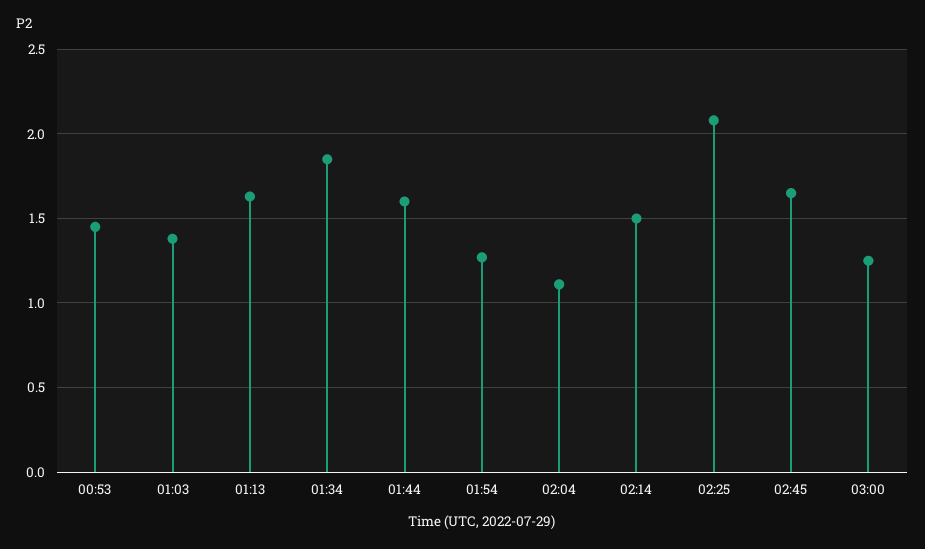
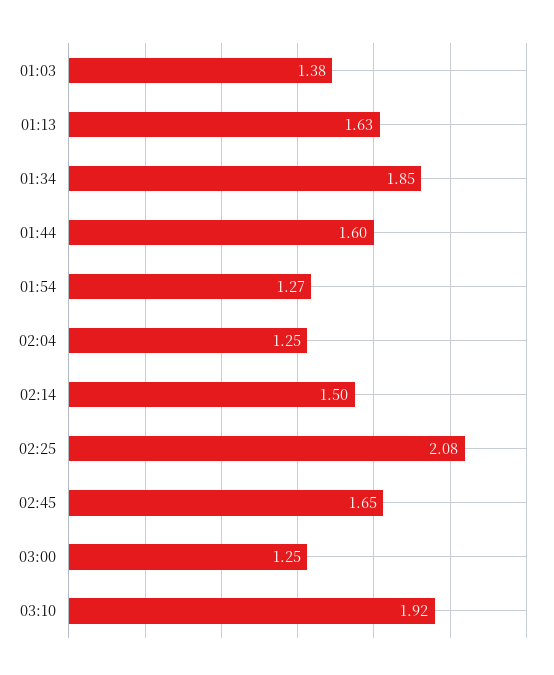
00:53: 1.45 -> none
02:04: 1.1 -> 1.25
03:10: none -> 1.92

